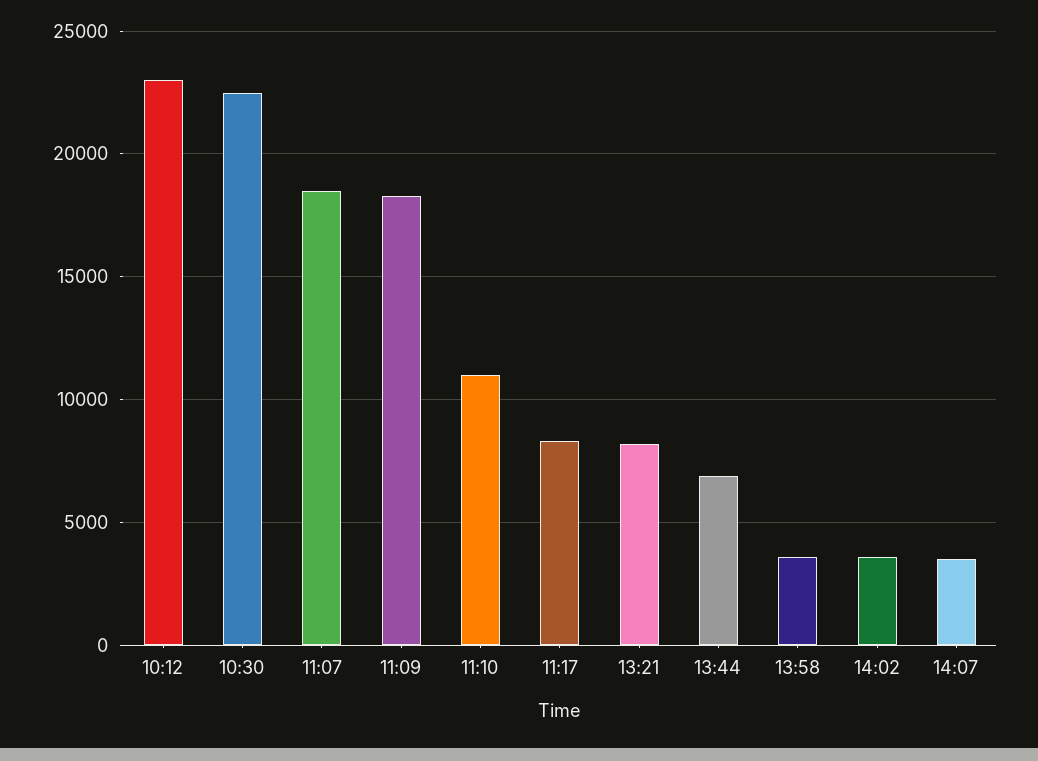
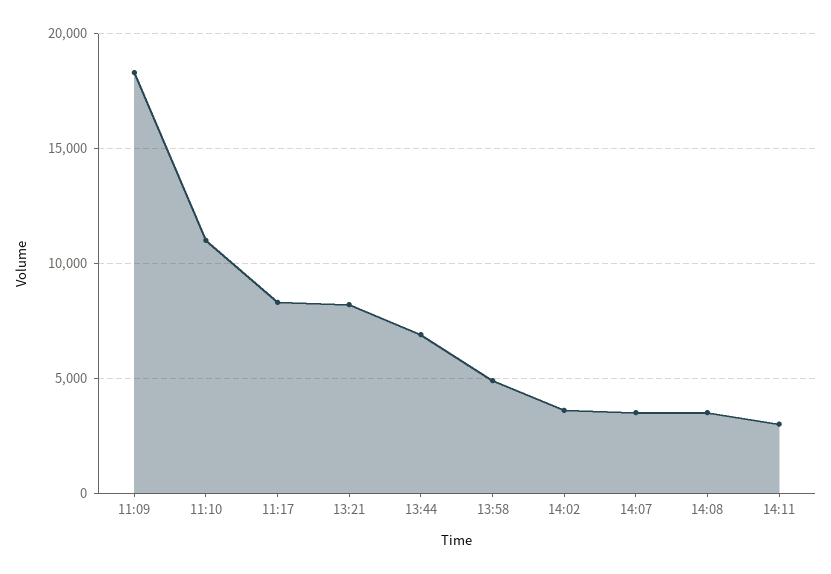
10:12: 23000 -> none
10:30: 22500 -> none
11:07: 18500 -> none
13:58: 3500 -> 5000
14:08: none -> 3500
14:11: none -> 3000

